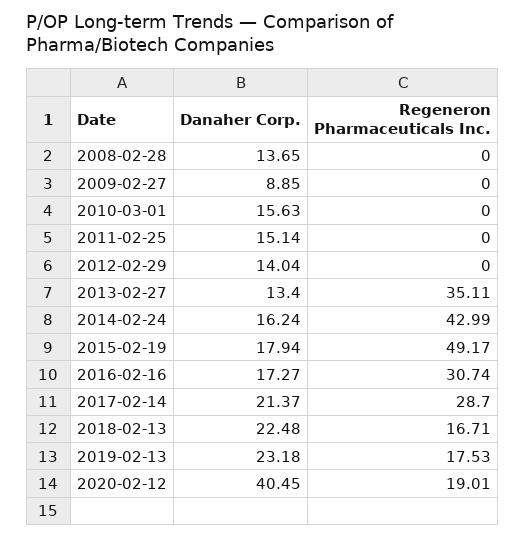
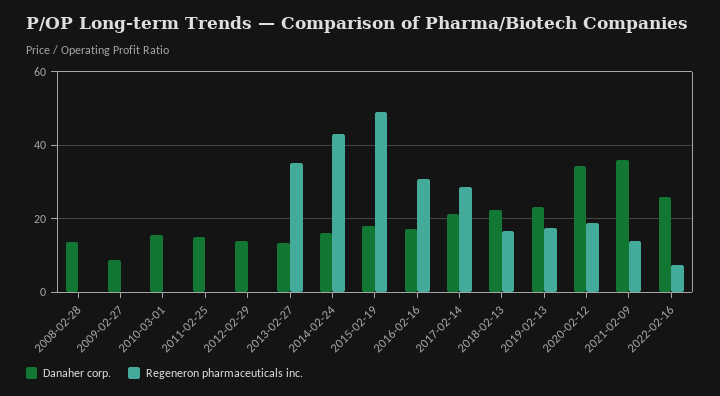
Danaher Corp., 2020-02-12: 40.45 -> 34
Danaher Corp., 2021-02-09: none -> 36
Regeneron Pharmaceuticals Inc., 2021-02-09: none -> 14
Danaher Corp., 2022-02-16: none -> 26
Regeneron Pharmaceuticals Inc., 2022-02-16: none -> 8

